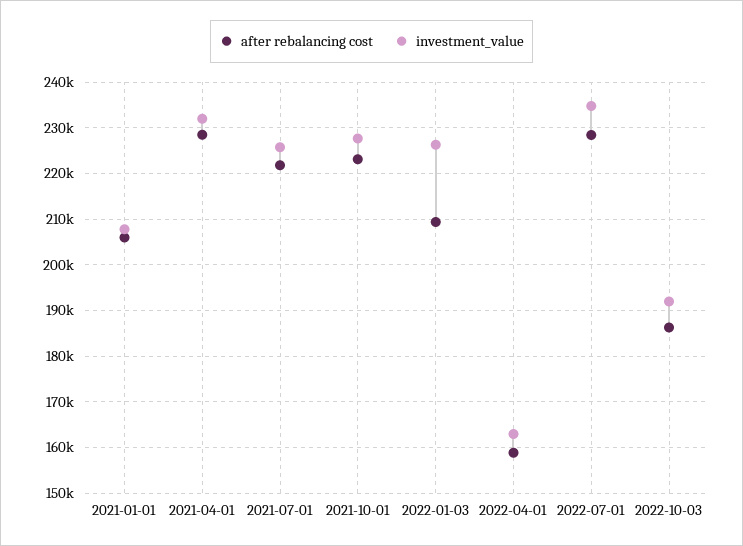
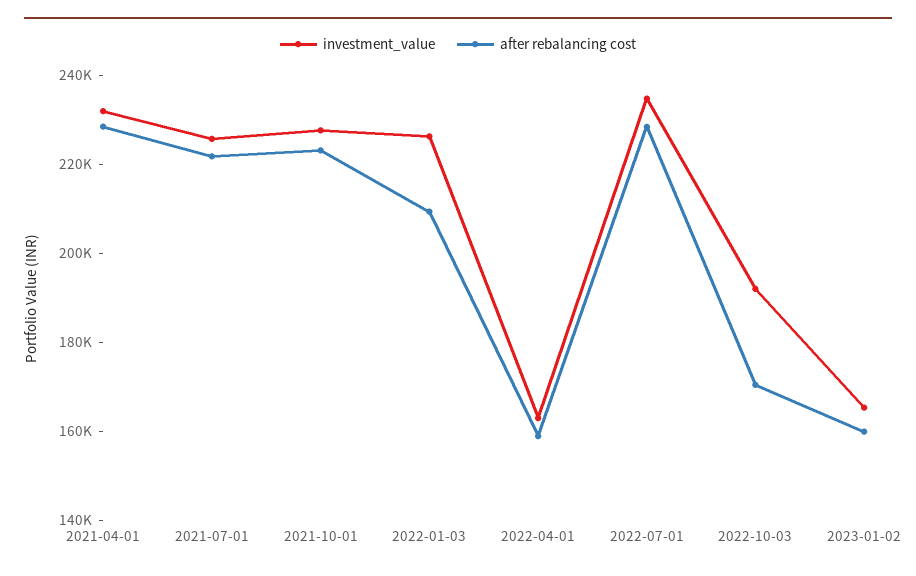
after rebalancing cost, 2021-01-01: 206000 -> none
investment_value, 2021-01-01: 208000 -> none
after rebalancing cost, 2022-10-03: 186000 -> 170000
investment_value, 2023-01-02: none -> 165000
after rebalancing cost, 2023-01-02: none -> 160000

